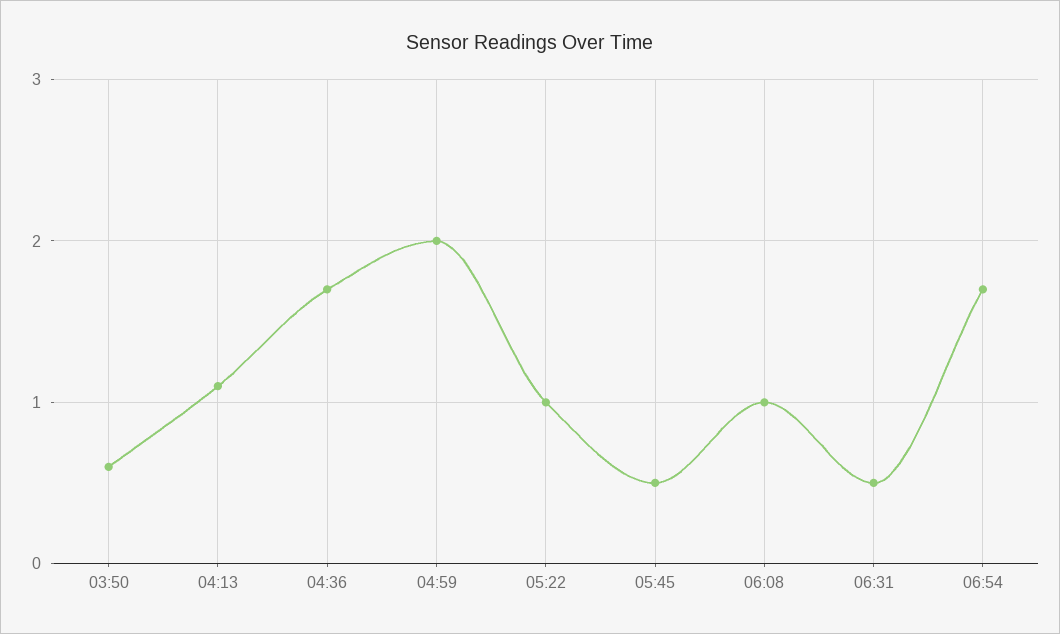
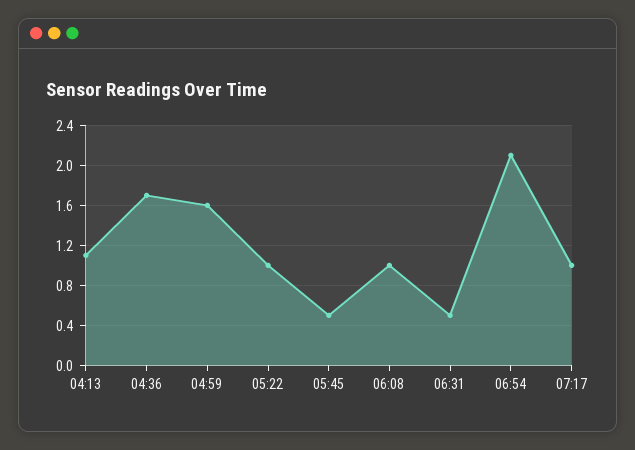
03:50: 0.6 -> none
04:59: 2 -> 1.6
06:54: 1.7 -> 2.1
07:17: none -> 1

